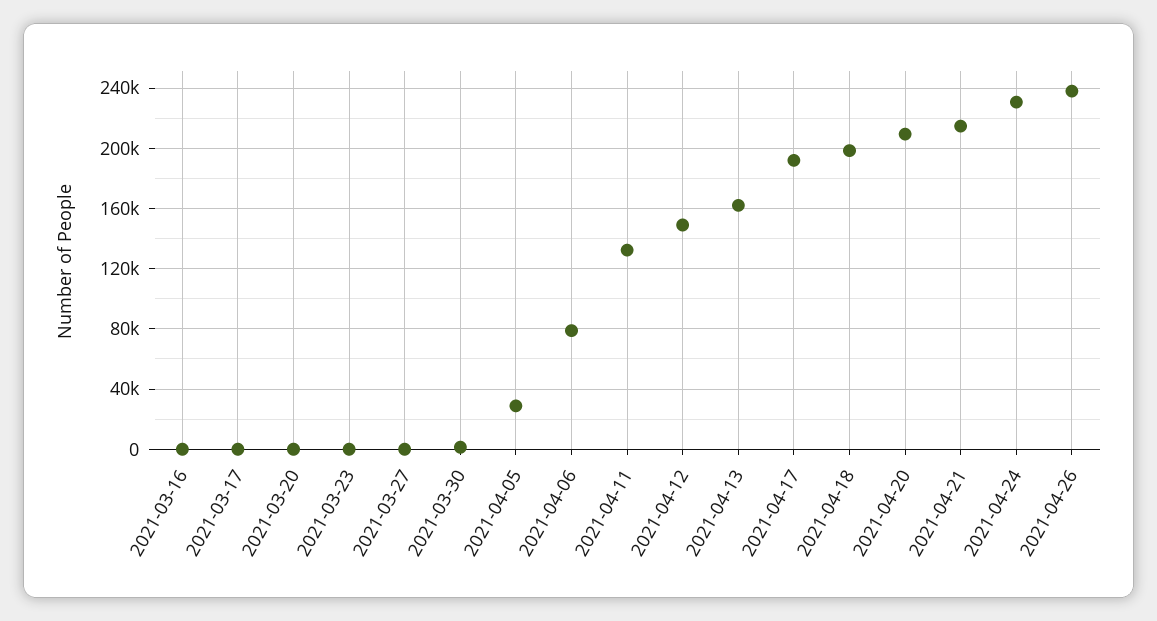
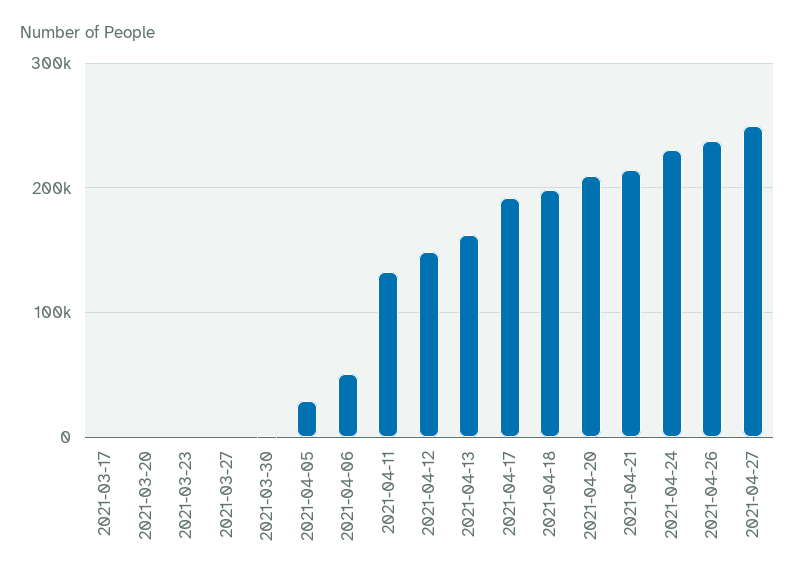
2021-03-16: 0 -> none
2021-04-06: 80000 -> 50000
2021-04-27: none -> 250000

